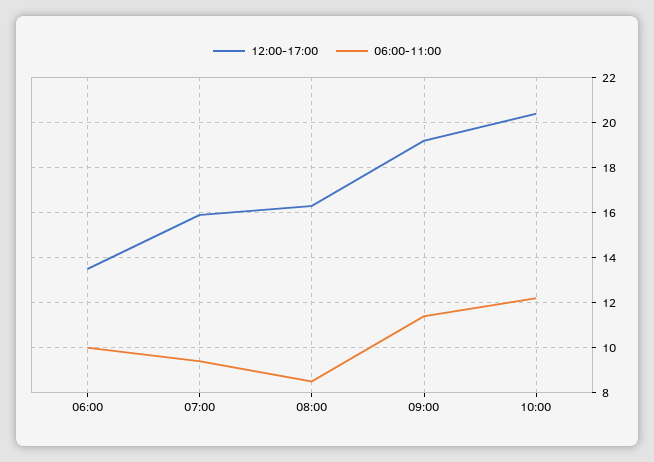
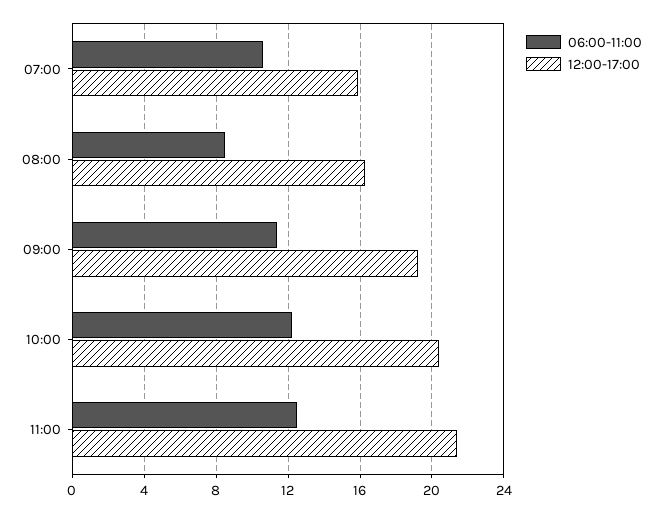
12:00-17:00, 06:00: 13.5 -> none
06:00-11:00, 06:00: 10 -> none
06:00-11:00, 07:00: 9.5 -> 10.5
06:00-11:00, 11:00: none -> 12.5
12:00-17:00, 11:00: none -> 21.5

